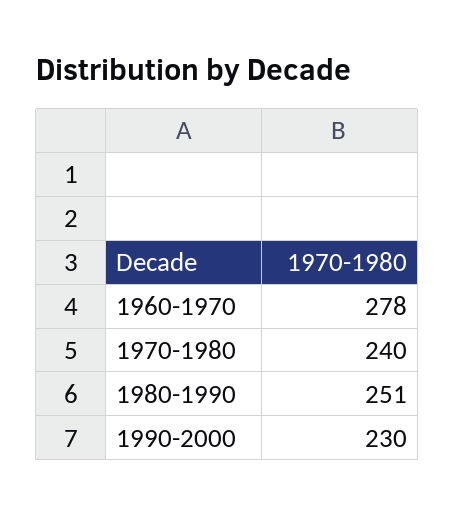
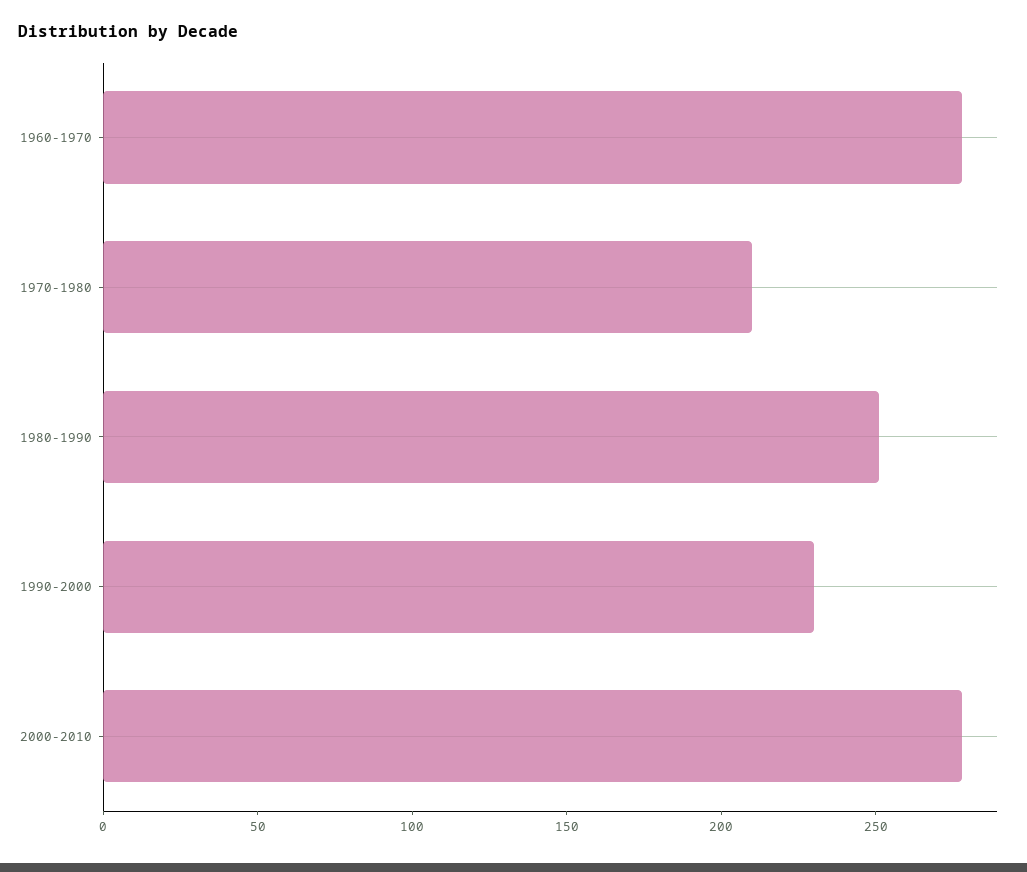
1970-1980: 240 -> 210
2000-2010: none -> 280

